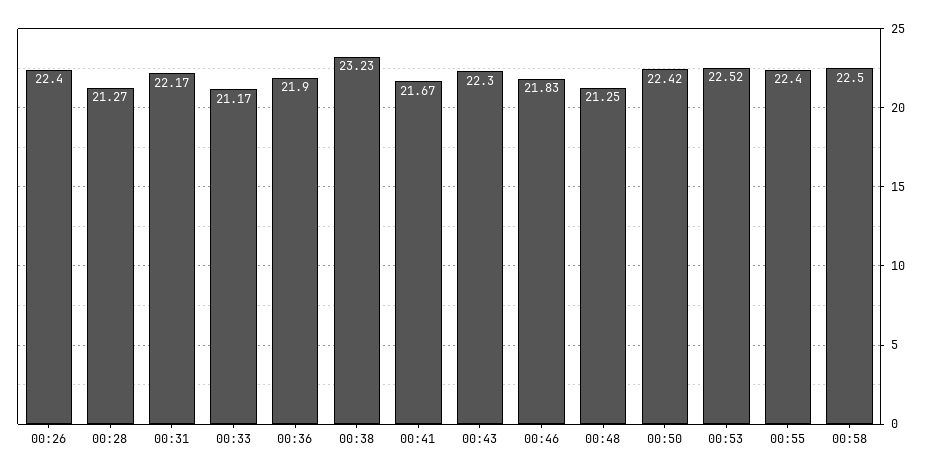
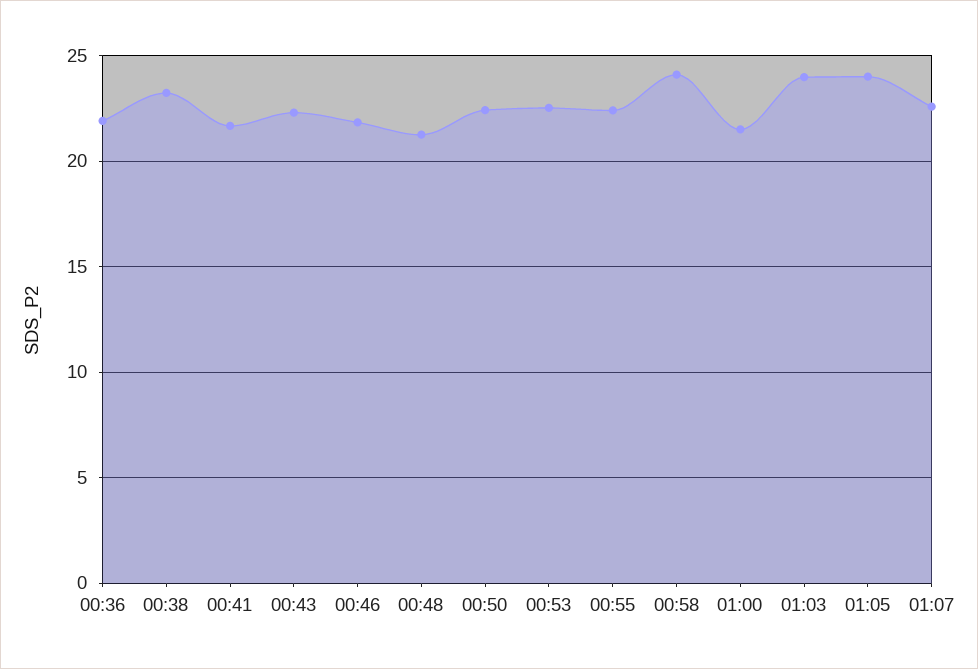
00:26: 22.4 -> none
00:28: 21.27 -> none
00:31: 22.17 -> none
00:33: 21.17 -> none
00:58: 22.5 -> 24
01:00: none -> 21.5
01:03: none -> 24
01:05: none -> 24
01:07: none -> 22.5

